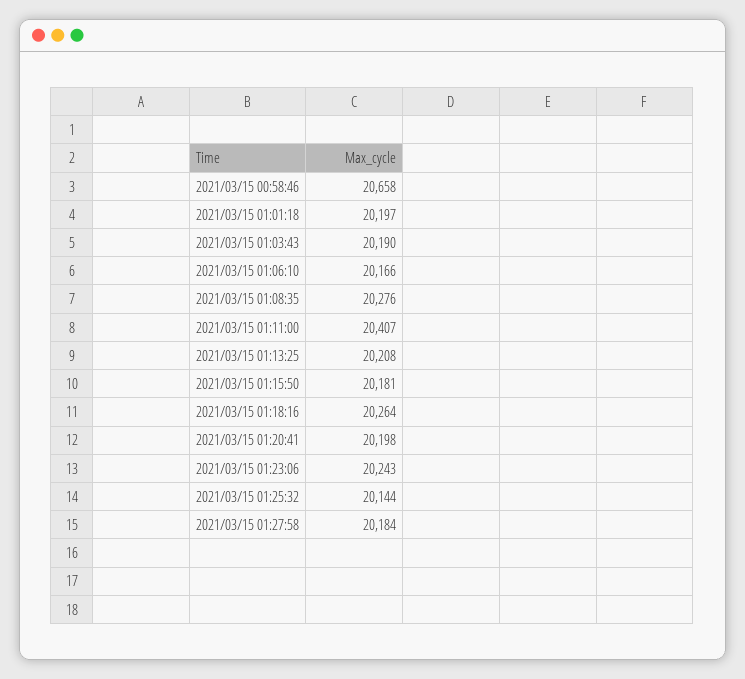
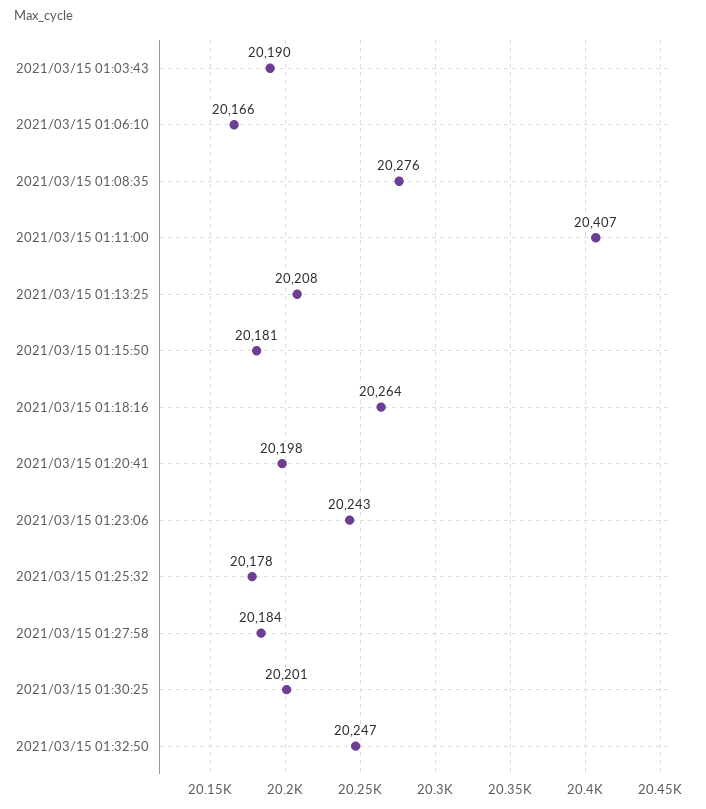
2021/03/15 00:58:46: 20658 -> none
2021/03/15 01:01:18: 20197 -> none
2021/03/15 01:25:32: 20144 -> 20178
2021/03/15 01:30:25: none -> 20201
2021/03/15 01:32:50: none -> 20247

